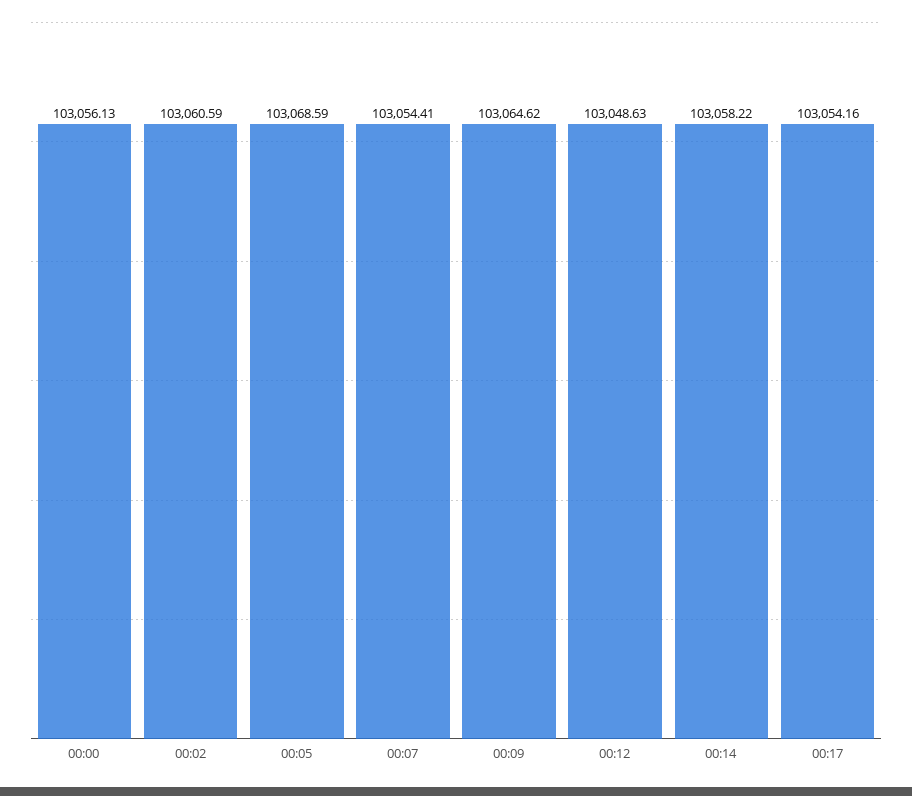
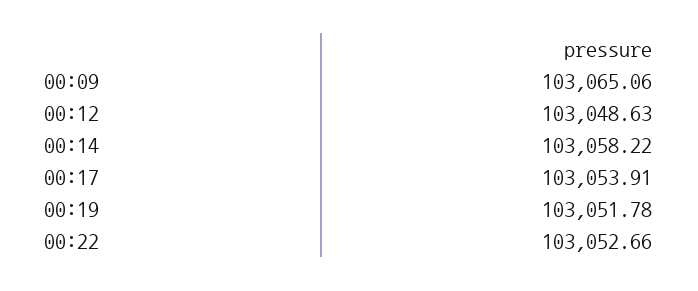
00:00: 103056.13 -> none
00:02: 103060.59 -> none
00:05: 103068.59 -> none
00:07: 103054.41 -> none
00:09: 103064.62 -> 103065.06
00:17: 103054.16 -> 103053.91
00:19: none -> 103051.78
00:22: none -> 103052.66

